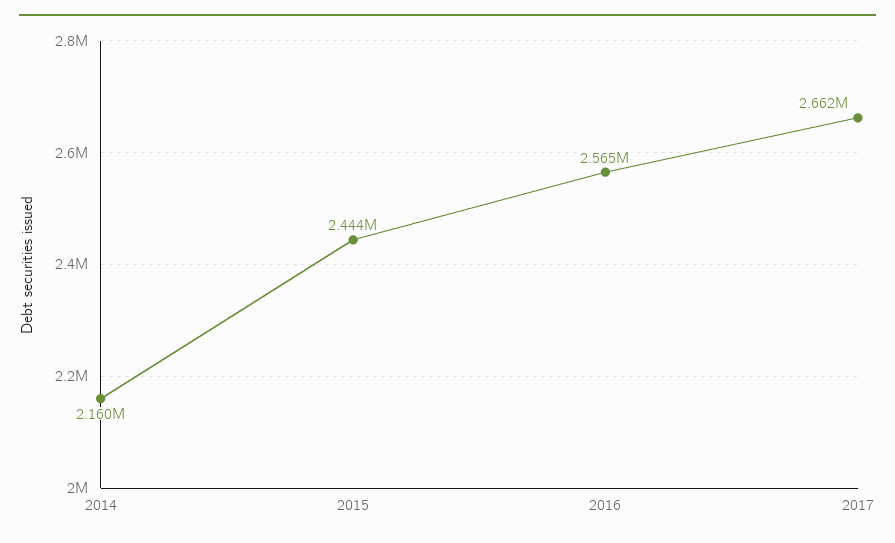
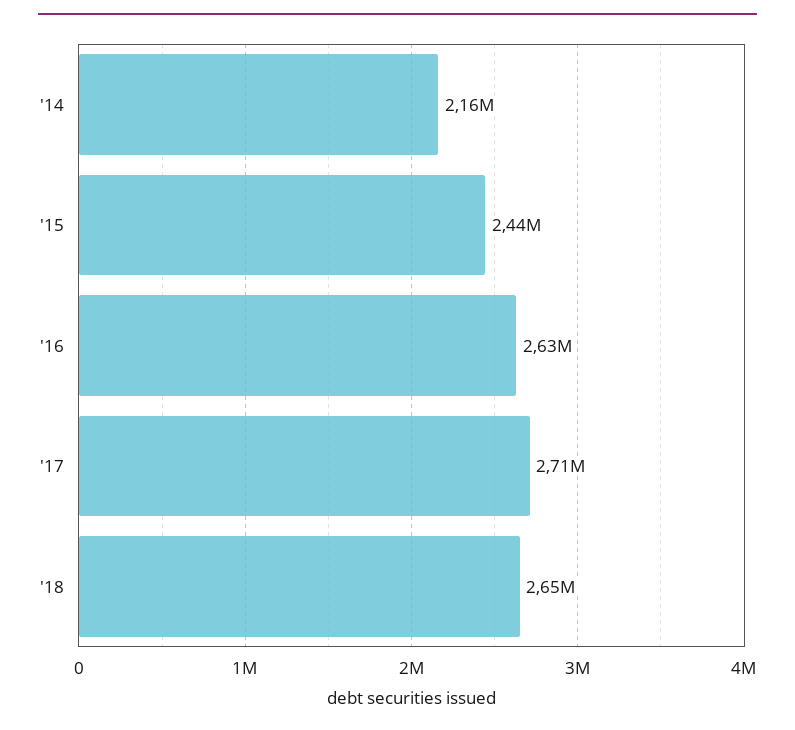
2016: 2565000 -> 2630000
2017: 2662000 -> 2710000
'18: none -> 2650000

